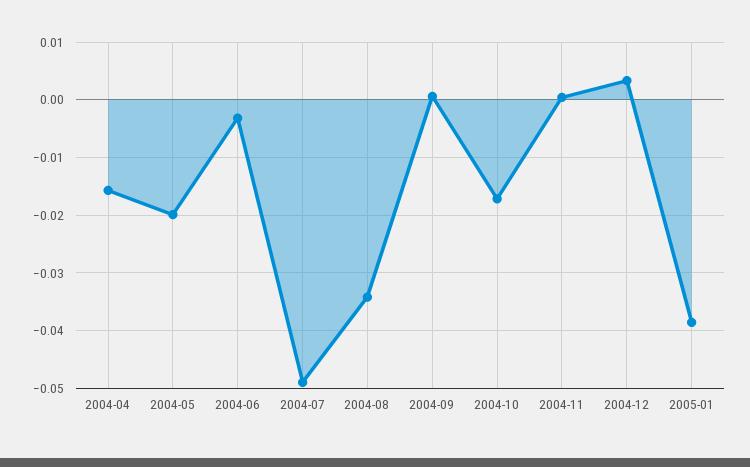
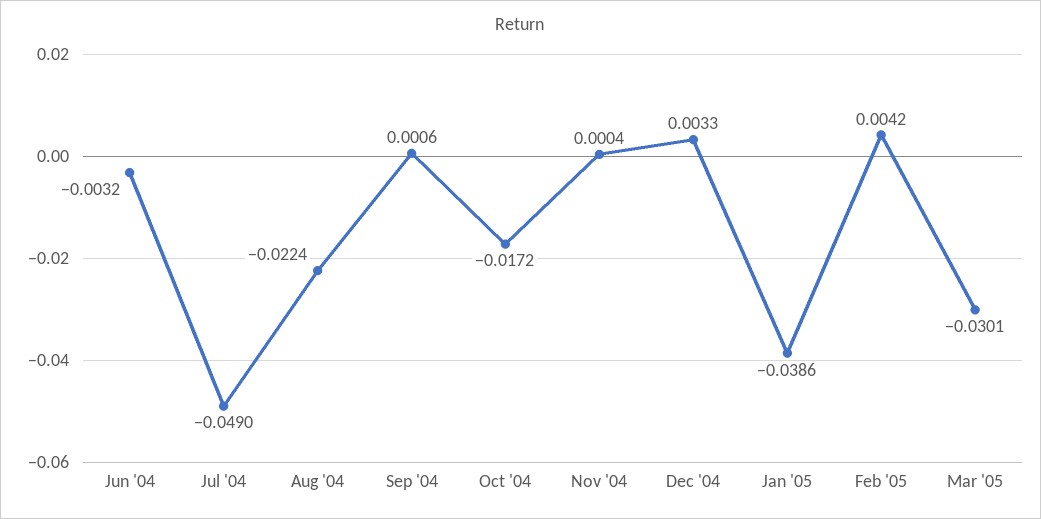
2004-04: -0.016 -> none
2004-05: -0.02 -> none
2004-08: -0.034 -> -0.0224
Feb '05: none -> 0.0042
Mar '05: none -> -0.0301

